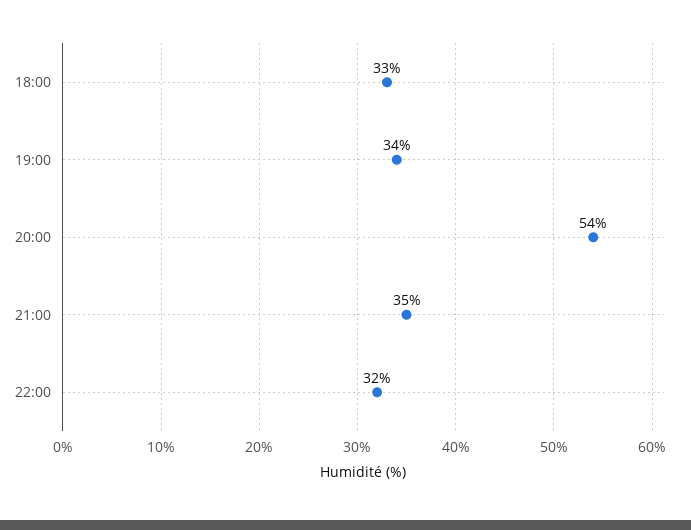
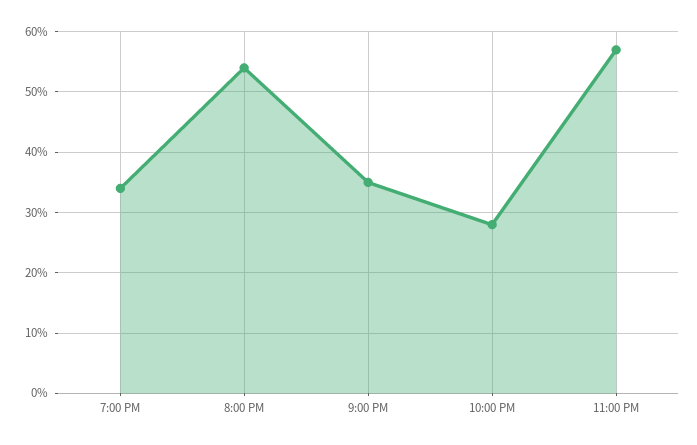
18:00: 33 -> none
22:00: 32 -> 28
11:00 PM: none -> 57

